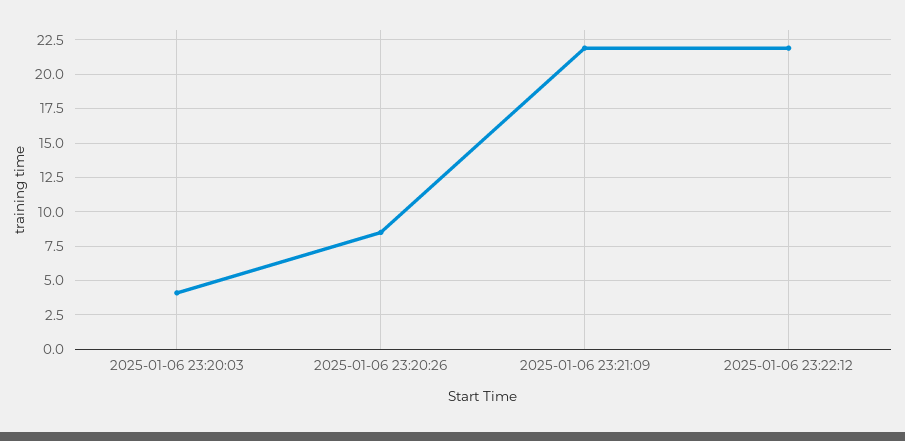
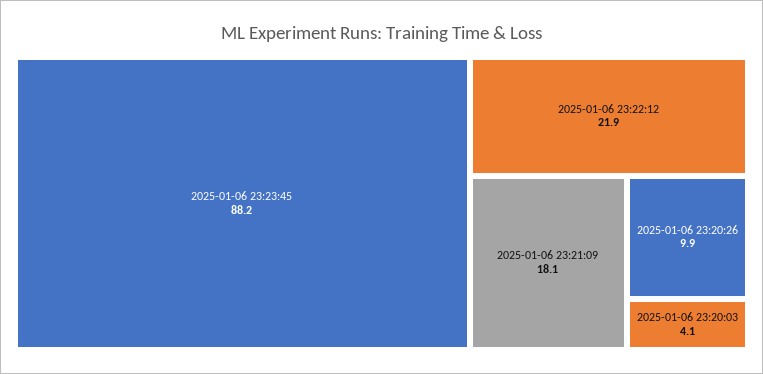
2025-01-06 23:20:26: 8.5 -> 9.9
2025-01-06 23:21:09: 22 -> 18.1
2025-01-06 23:23:45: none -> 88.2

